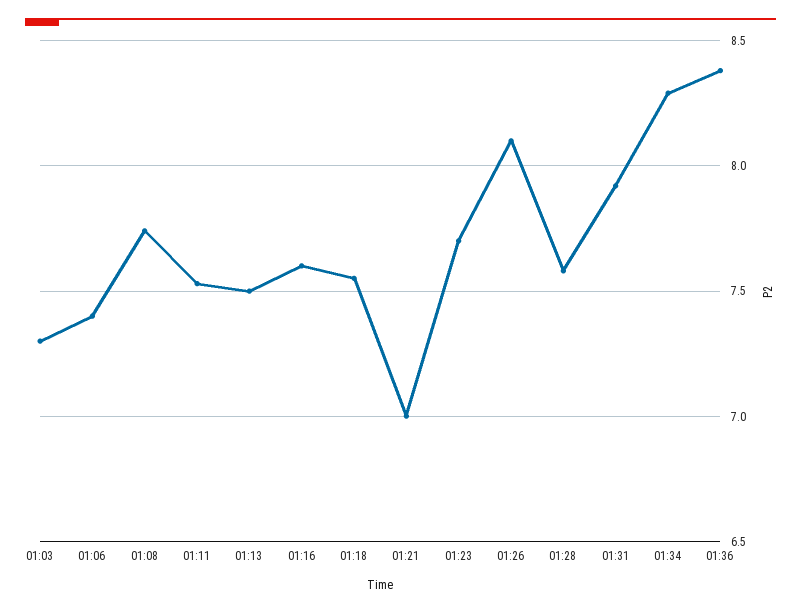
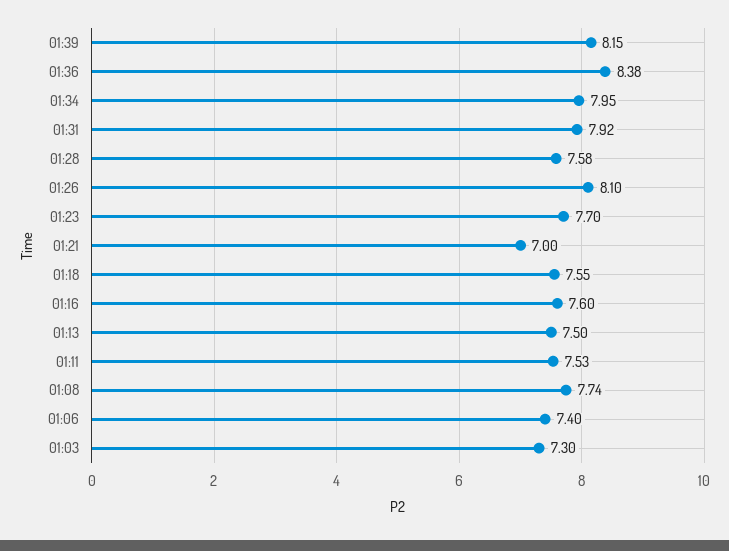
01:34: 8.3 -> 7.95
01:39: none -> 8.15

